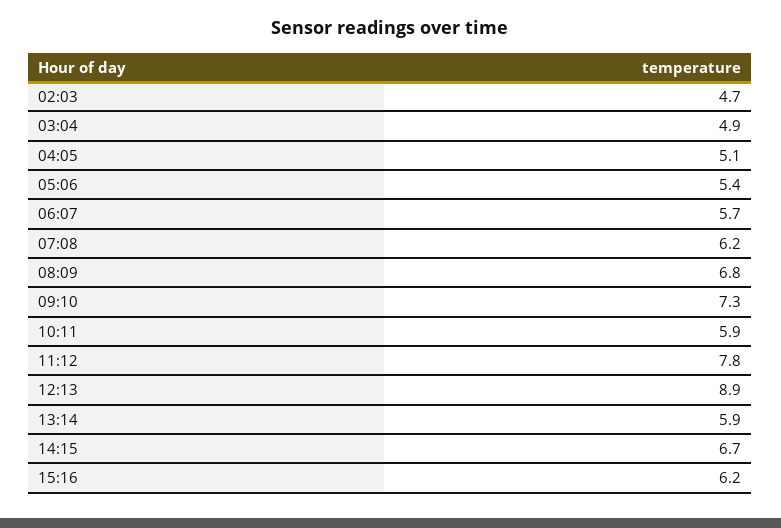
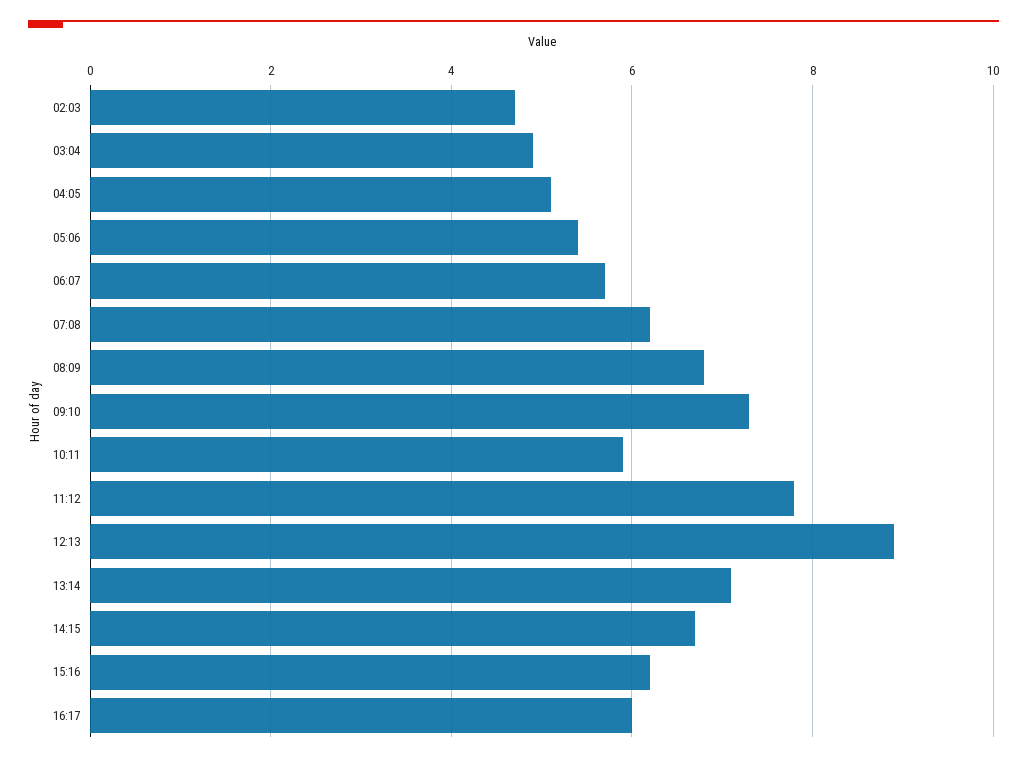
13:14: 5.9 -> 7
16:17: none -> 6

